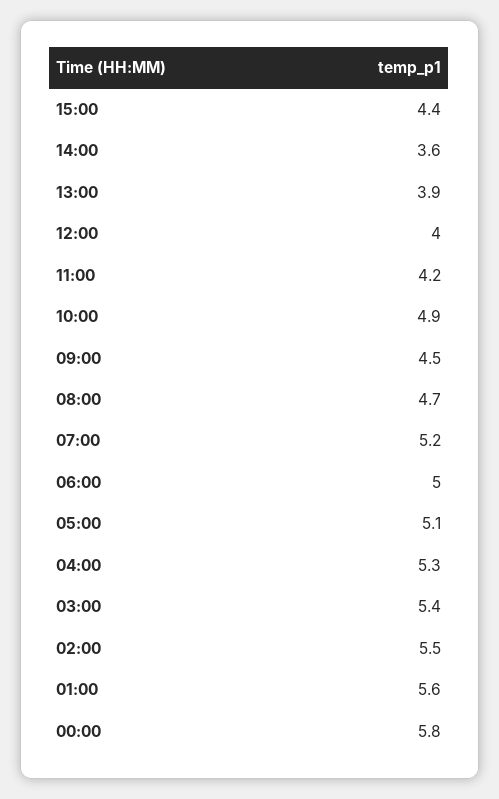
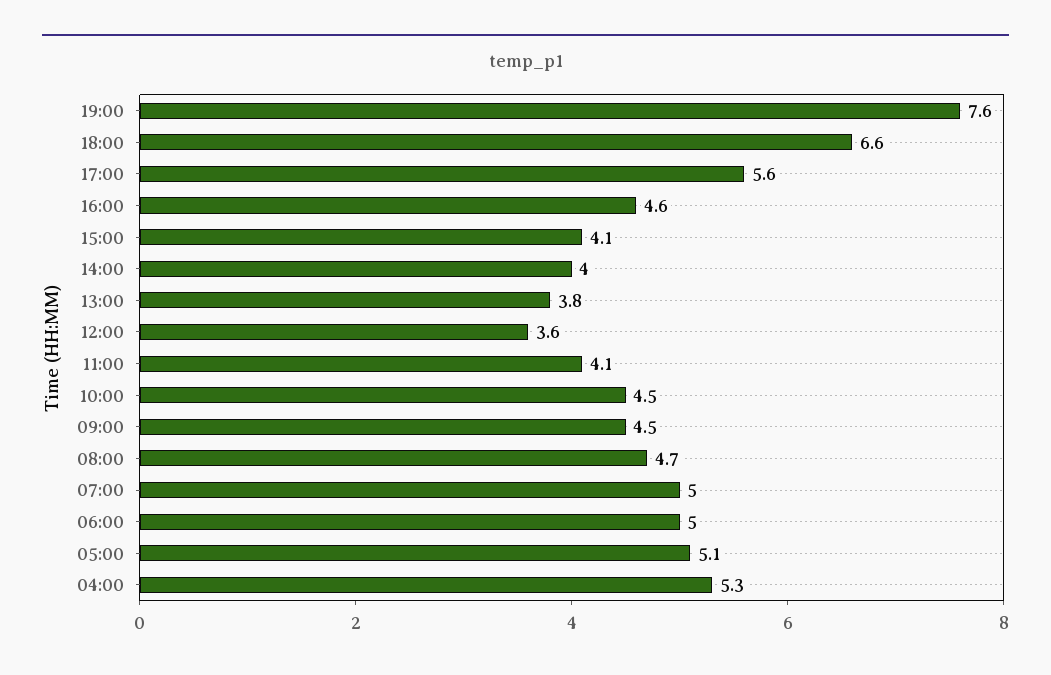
15:00: 4.4 -> 4.1
14:00: 3.6 -> 4
13:00: 3.9 -> 3.8
12:00: 4 -> 3.6
11:00: 4.2 -> 4.1
10:00: 4.9 -> 4.5
07:00: 5.2 -> 5
03:00: 5.4 -> none
02:00: 5.5 -> none
01:00: 5.6 -> none
00:00: 5.8 -> none
19:00: none -> 7.6
18:00: none -> 6.6
17:00: none -> 5.6
16:00: none -> 4.6

